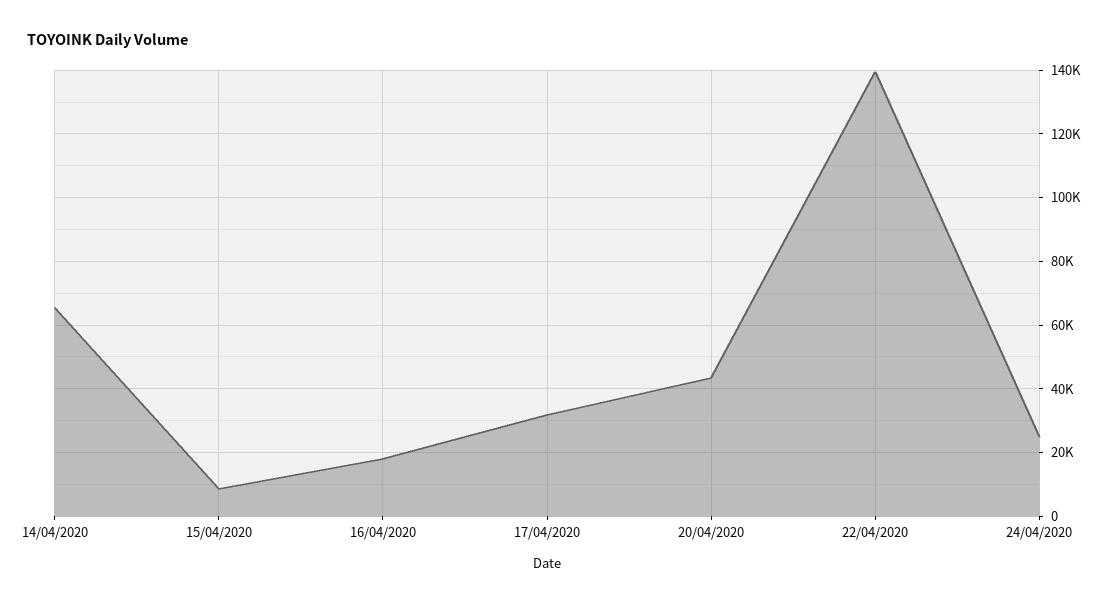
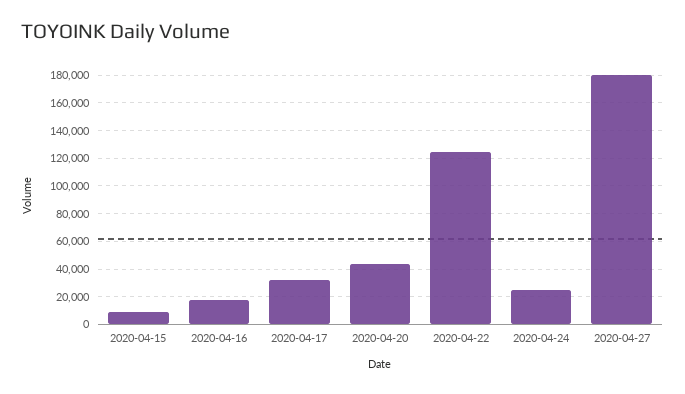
14/04/2020: 66000 -> none
22/04/2020: 140000 -> 125000
2020-04-27: none -> 180000

